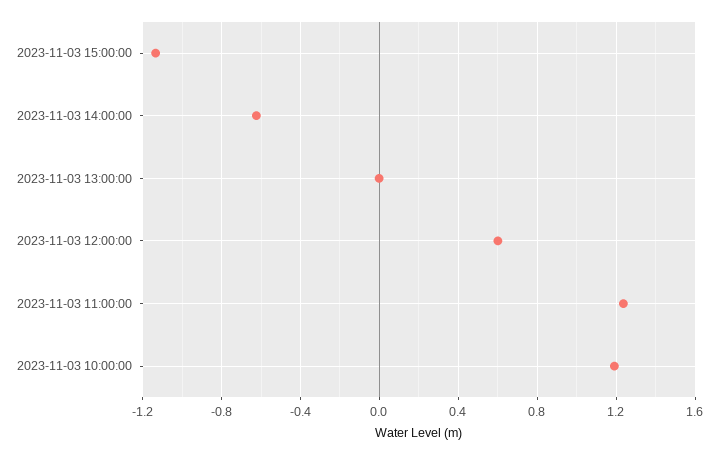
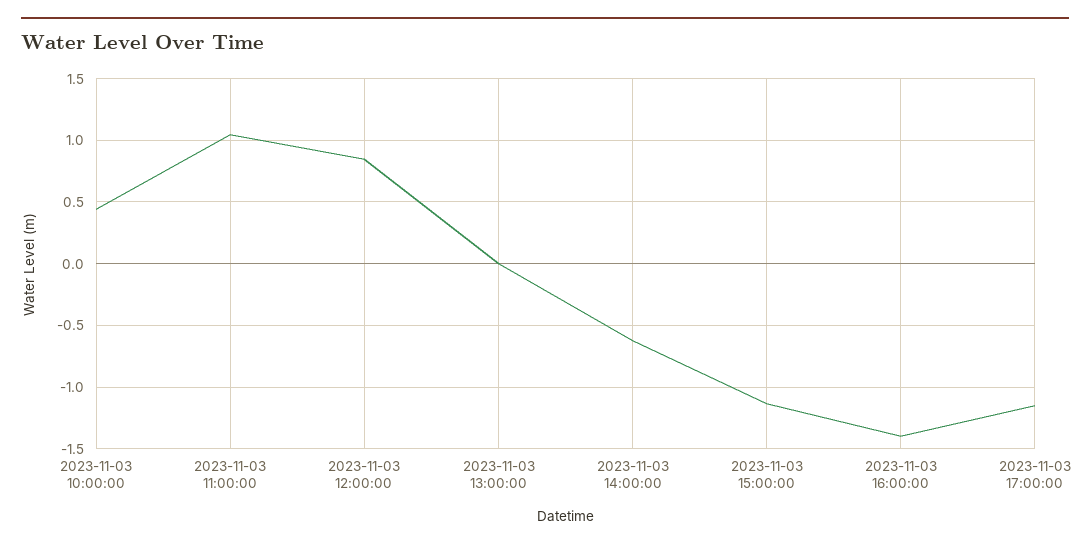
2023-11-03 12:00:00: 0.6 -> 0.85
2023-11-03 11:00:00: 1.25 -> 1.05
2023-11-03 10:00:00: 1.2 -> 0.45
2023-11-03 16:00:00: none -> -1.4
2023-11-03 17:00:00: none -> -1.15

